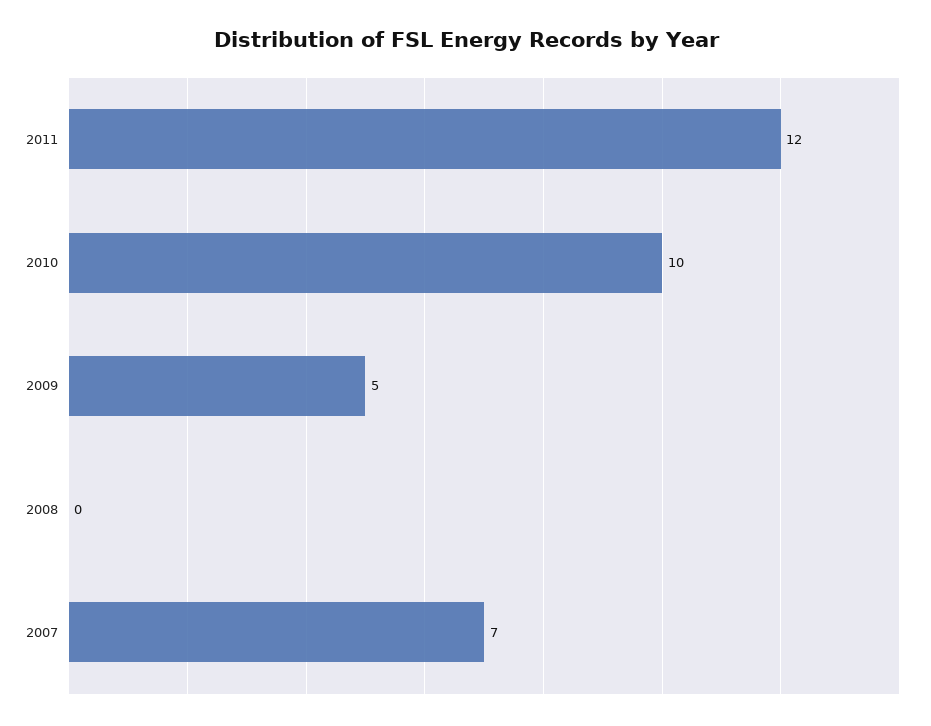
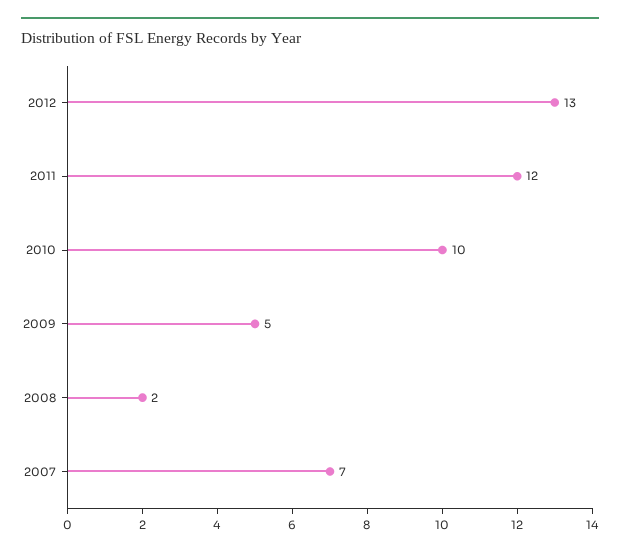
2008: 0 -> 2
2012: none -> 13

